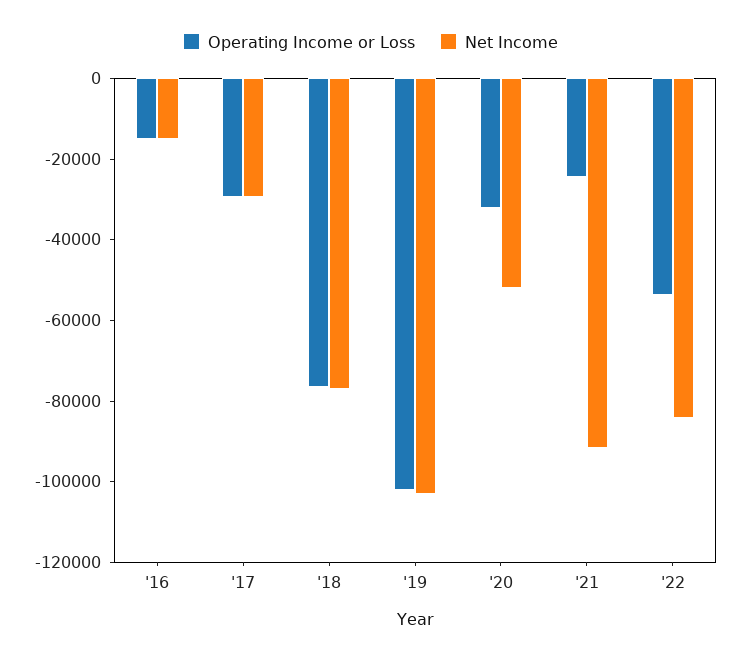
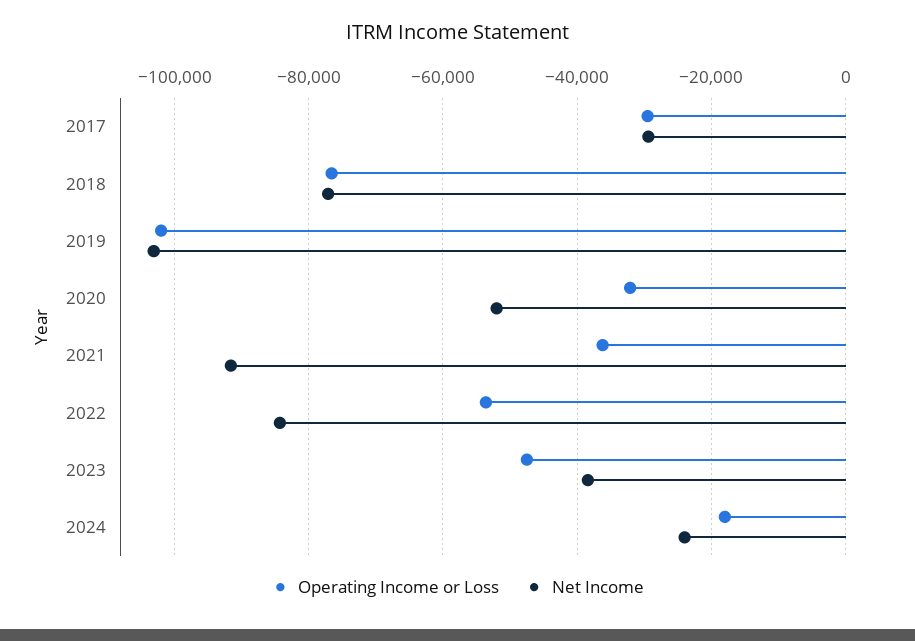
Operating Income or Loss, '16: -15000 -> none
Net Income, '16: -15000 -> none
Operating Income or Loss, '21: -25000 -> -36000
Operating Income or Loss, 2023: none -> -48000
Net Income, 2023: none -> -38000
Operating Income or Loss, 2024: none -> -18000
Net Income, 2024: none -> -24000

